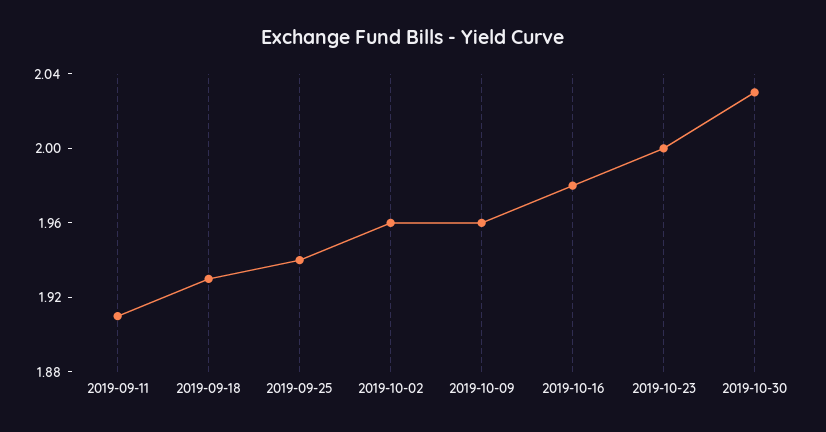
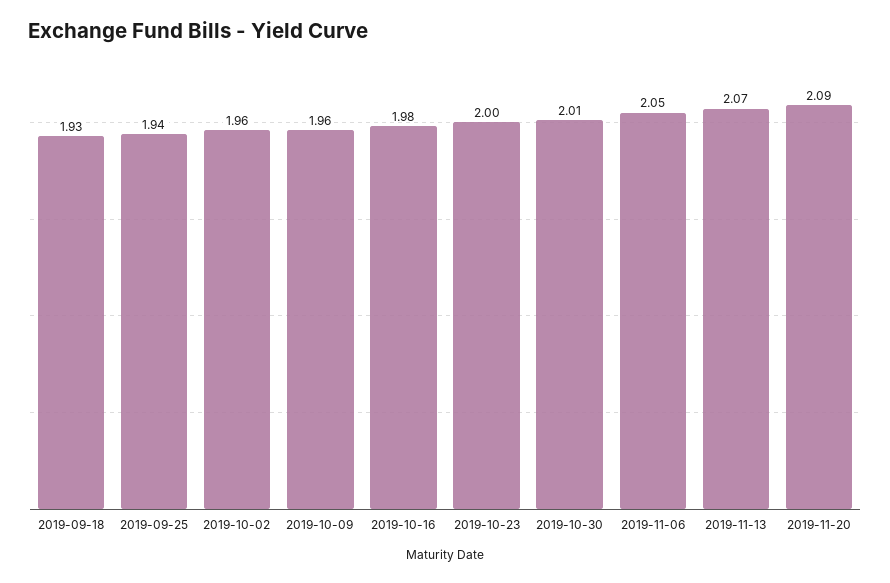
2019-09-11: 1.91 -> none
2019-10-30: 2.03 -> 2.01
2019-11-06: none -> 2.05
2019-11-13: none -> 2.07
2019-11-20: none -> 2.09

